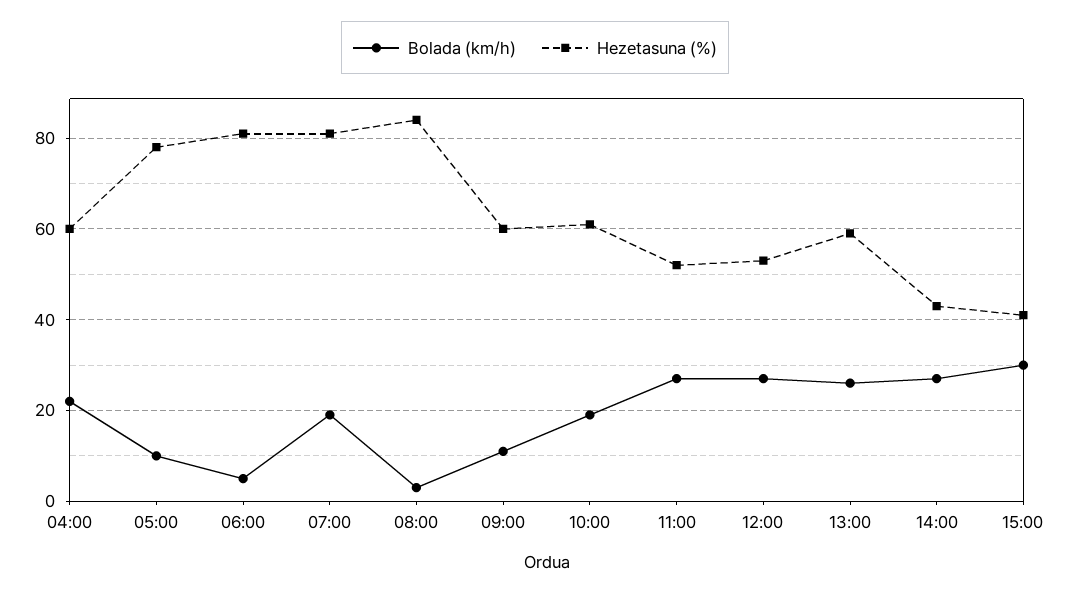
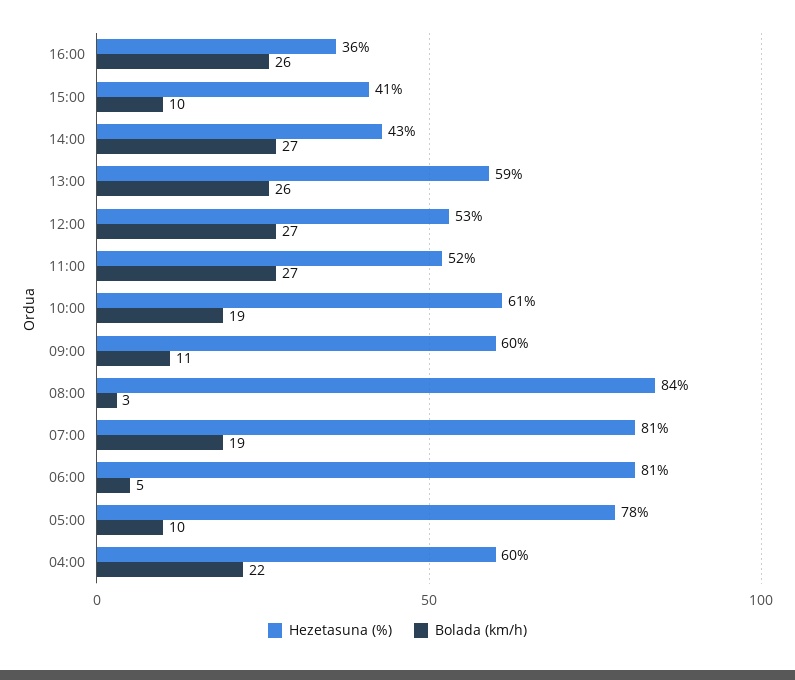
Bolada (km/h), 15:00: 30 -> 10
Hezetasuna (%), 16:00: none -> 36
Bolada (km/h), 16:00: none -> 26

